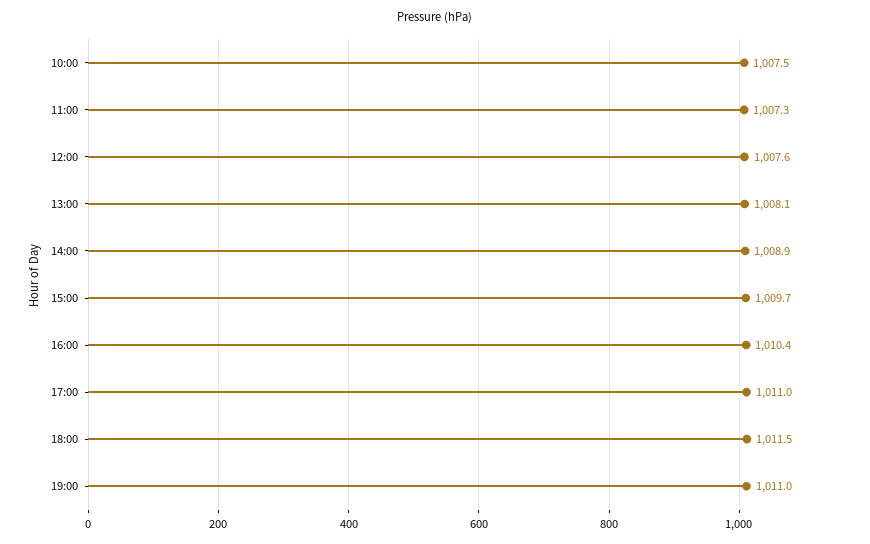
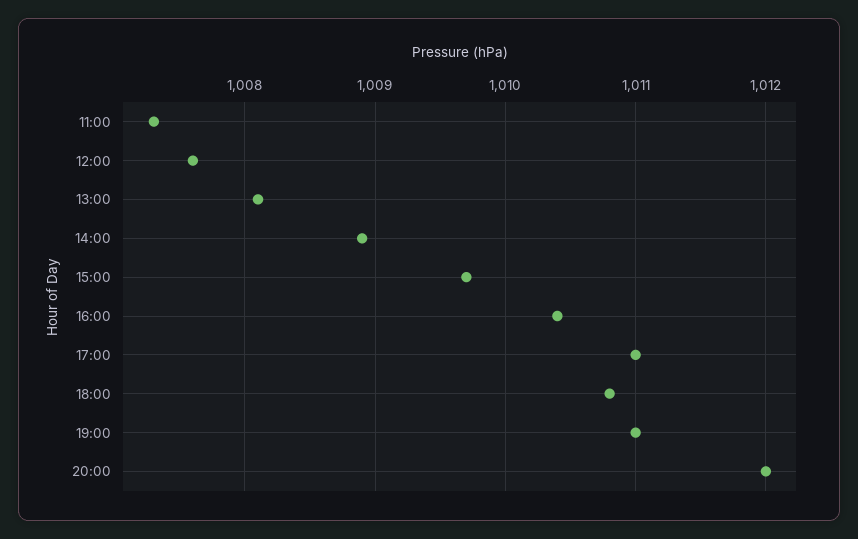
10:00: 1007.5 -> none
18:00: 1011.5 -> 1010.8
20:00: none -> 1012

